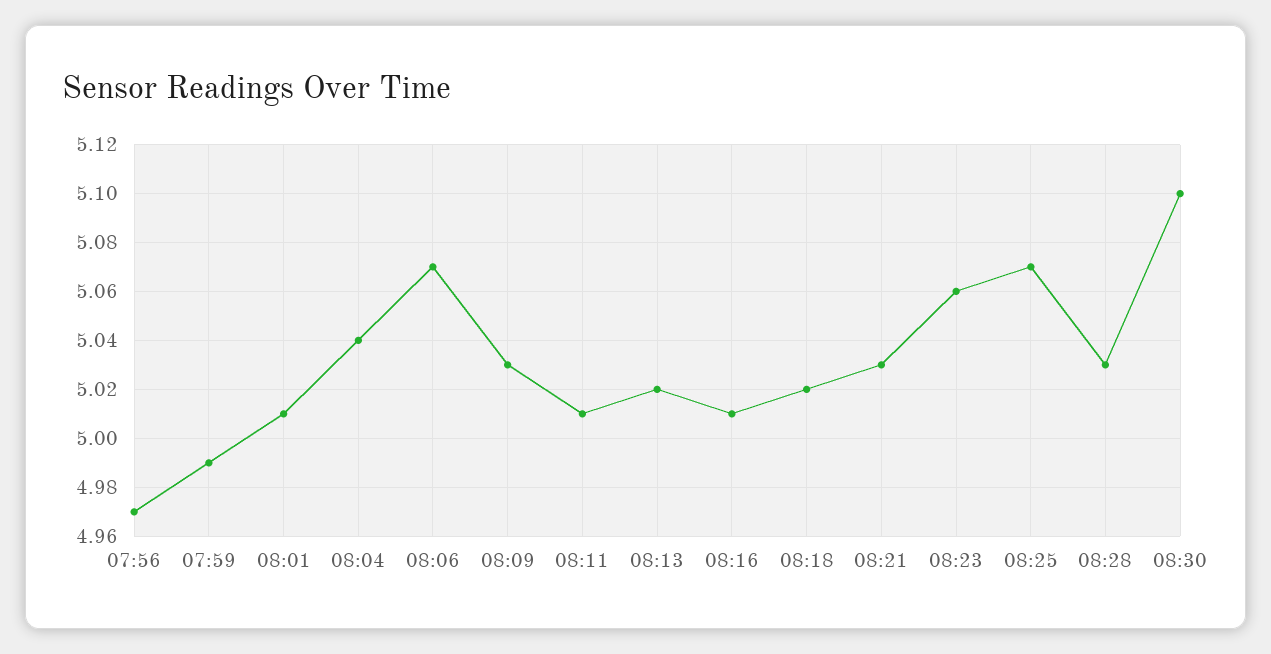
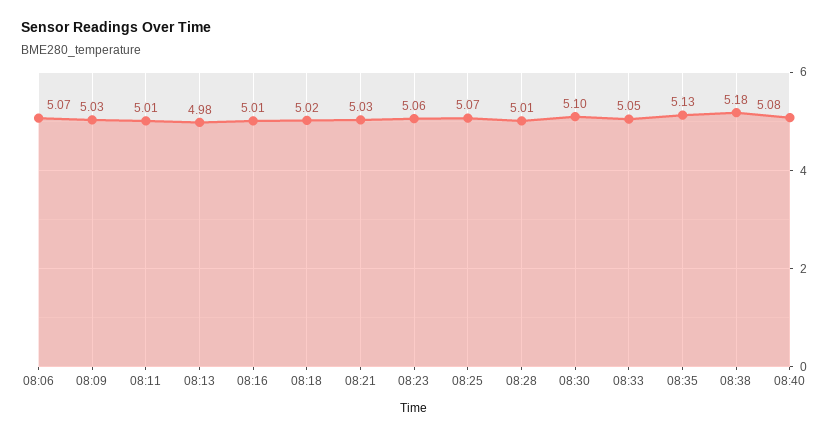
07:56: 4.97 -> none
07:59: 4.99 -> none
08:01: 5.01 -> none
08:04: 5.04 -> none
08:13: 5.02 -> 4.98
08:28: 5.03 -> 5.01
08:33: none -> 5.05
08:35: none -> 5.13
08:38: none -> 5.18
08:40: none -> 5.08

